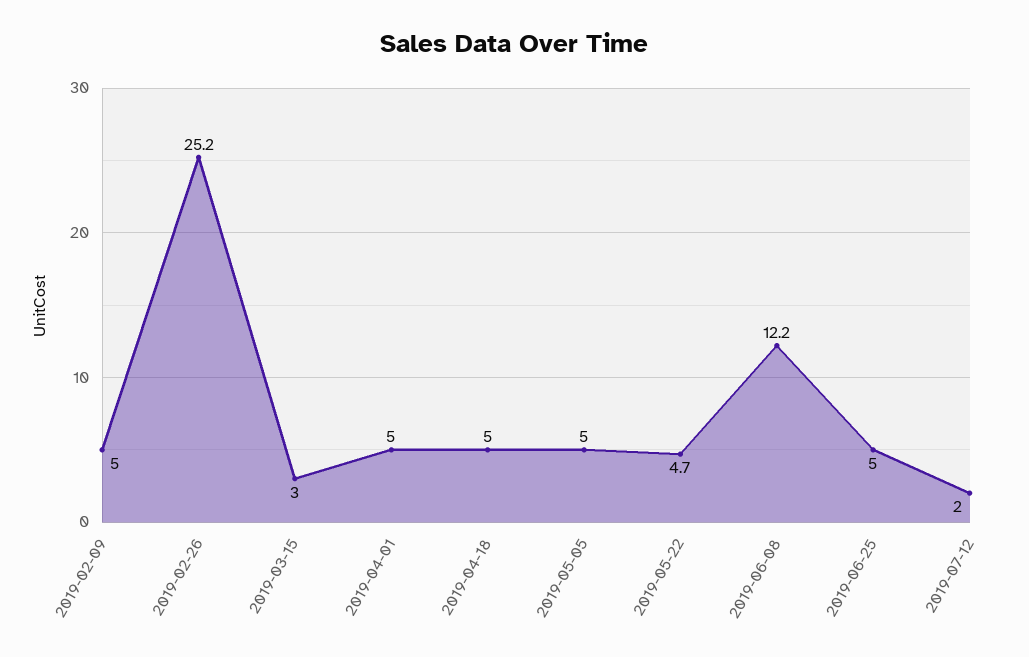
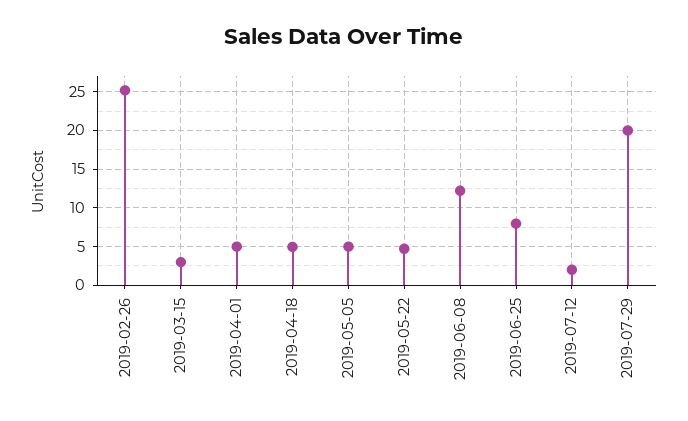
2019-02-09: 5 -> none
2019-06-25: 5 -> 8
2019-07-29: none -> 20

